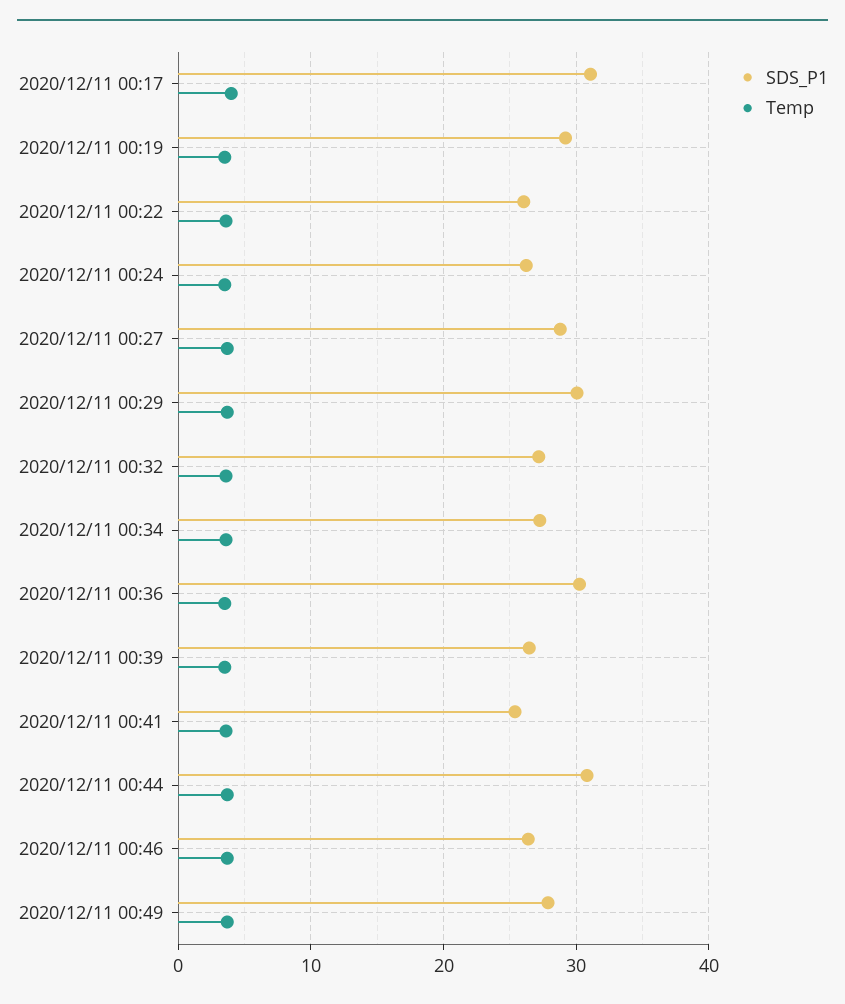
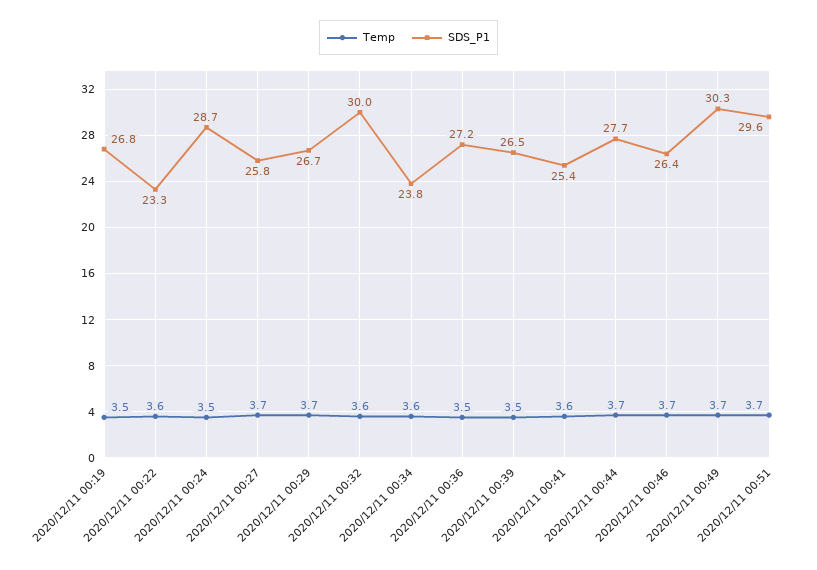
SDS_P1, 2020/12/11 00:17: 31 -> none
Temp, 2020/12/11 00:17: 4 -> none
SDS_P1, 2020/12/11 00:19: 29 -> 26.8
SDS_P1, 2020/12/11 00:22: 26 -> 23.3
SDS_P1, 2020/12/11 00:24: 26 -> 28.7
SDS_P1, 2020/12/11 00:27: 29 -> 25.8
SDS_P1, 2020/12/11 00:29: 30 -> 26.7
SDS_P1, 2020/12/11 00:32: 27 -> 30
SDS_P1, 2020/12/11 00:34: 27 -> 23.8
SDS_P1, 2020/12/11 00:36: 30 -> 27.2
SDS_P1, 2020/12/11 00:44: 31 -> 27.7
SDS_P1, 2020/12/11 00:49: 28 -> 30.3
Temp, 2020/12/11 00:51: none -> 3.7
SDS_P1, 2020/12/11 00:51: none -> 29.6

